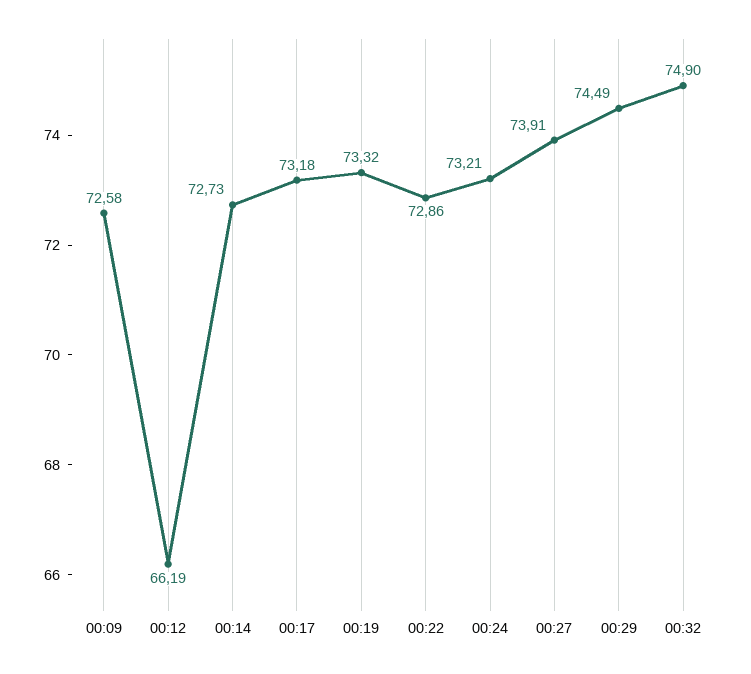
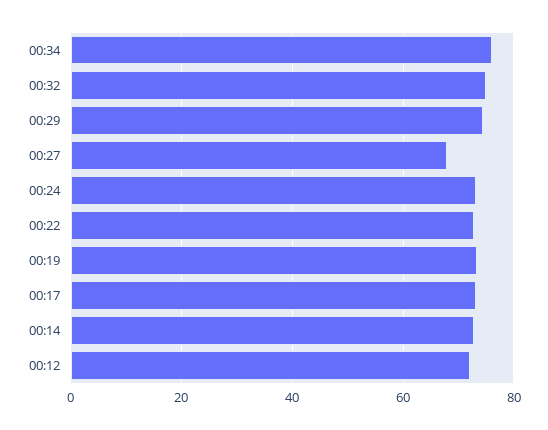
00:09: 72.58 -> none
00:12: 66.19 -> 72
00:27: 73.91 -> 68
00:34: none -> 76

